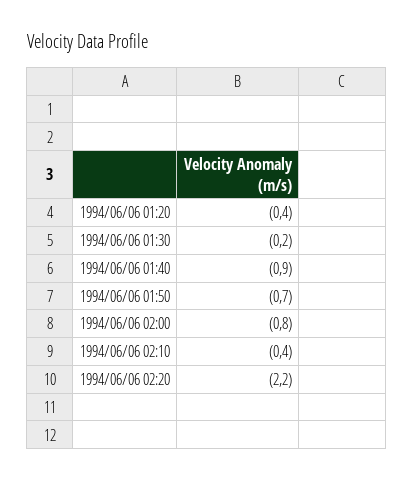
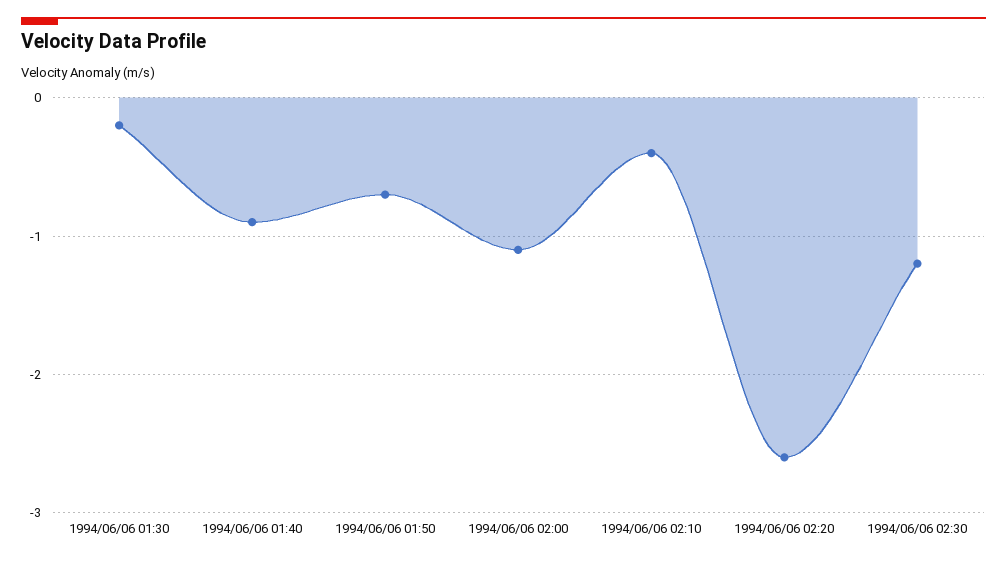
1994/06/06 01:20: -0.4 -> none
1994/06/06 02:00: -0.8 -> -1.1
1994/06/06 02:20: -2.2 -> -2.6
1994/06/06 02:30: none -> -1.2

